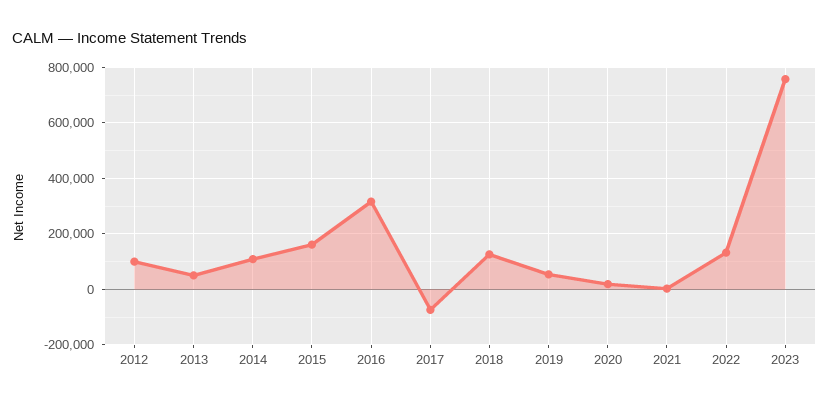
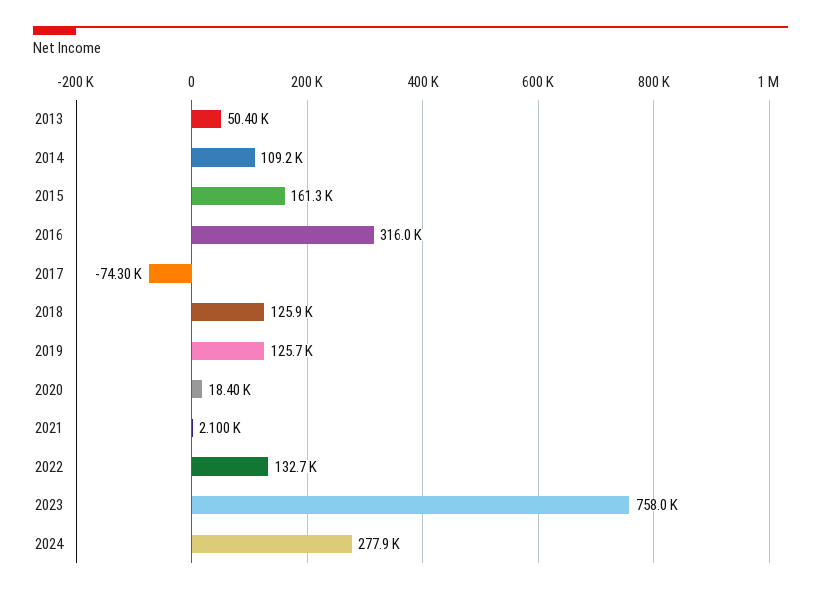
2012: 100000 -> none
2019: 50000 -> 125700
2024: none -> 277900

